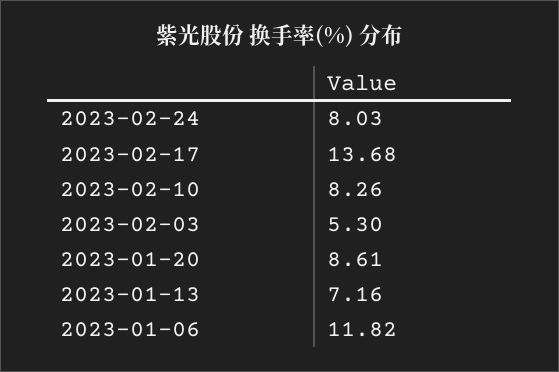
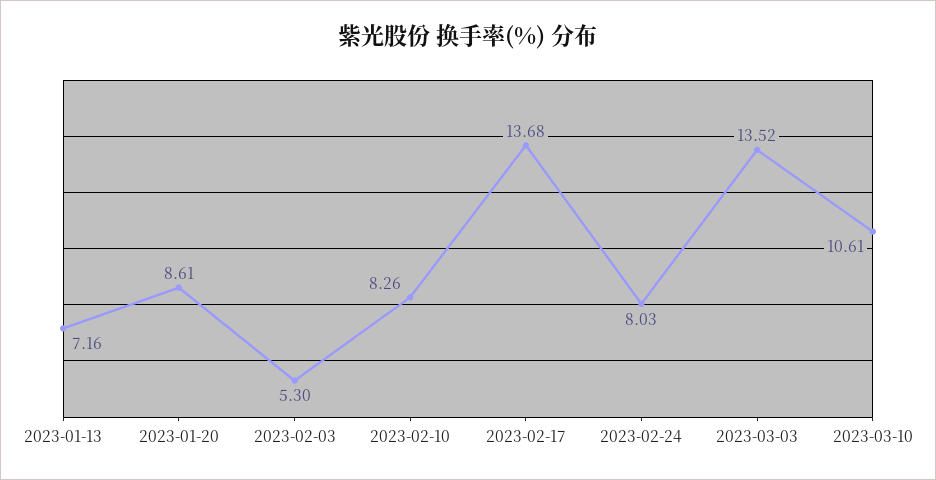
2023-01-06: 11.82 -> none
2023-03-03: none -> 13.52
2023-03-10: none -> 10.61

